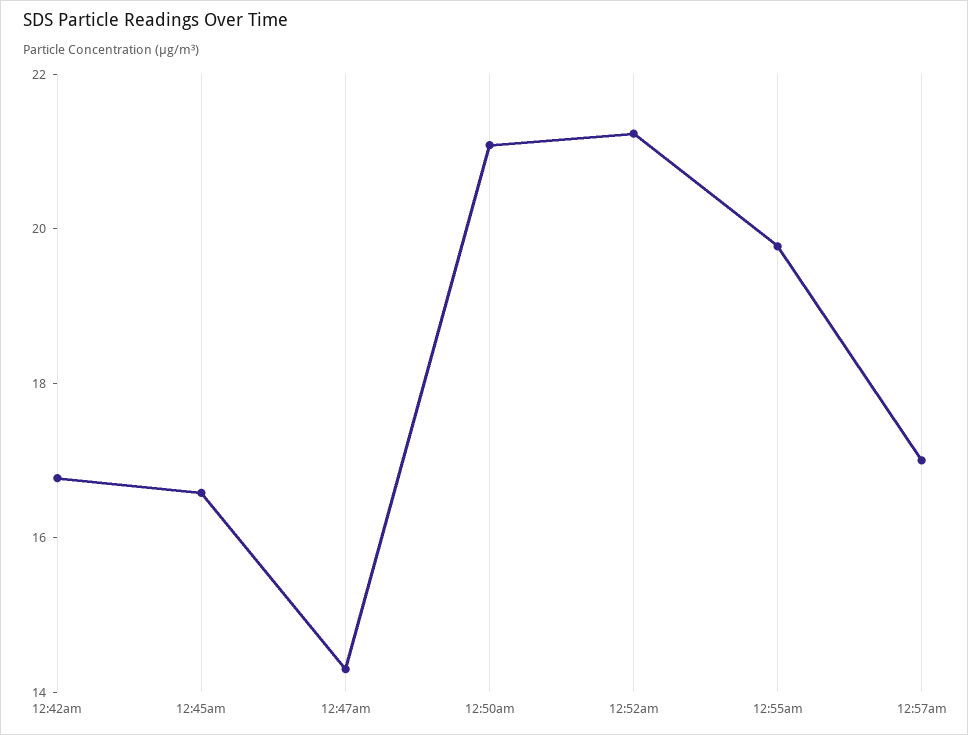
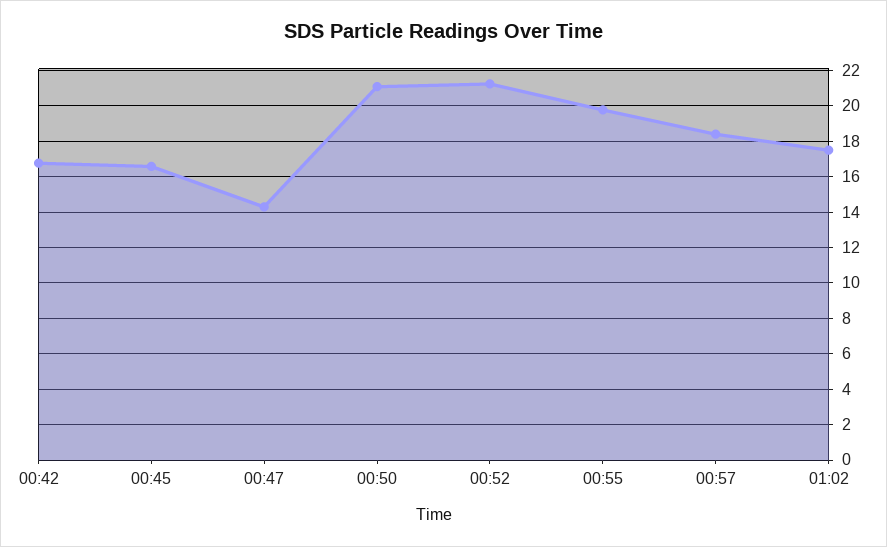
12:57am: 17 -> 18.5
01:02: none -> 17.5

